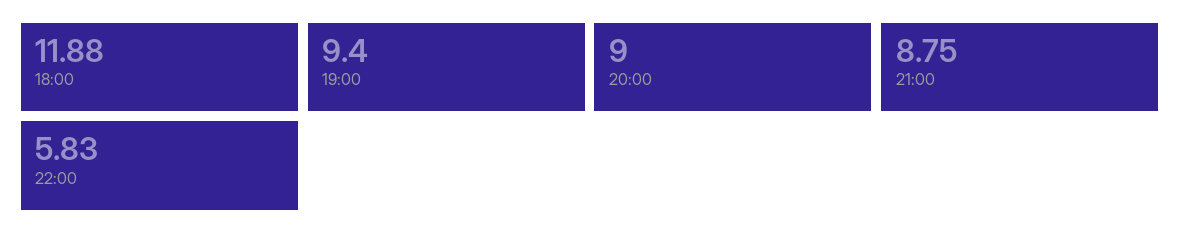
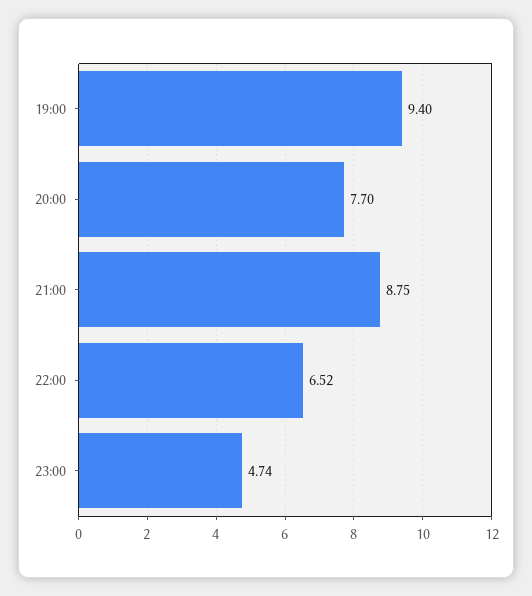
18:00: 11.88 -> none
20:00: 9 -> 7.7
22:00: 5.83 -> 6.52
23:00: none -> 4.74

